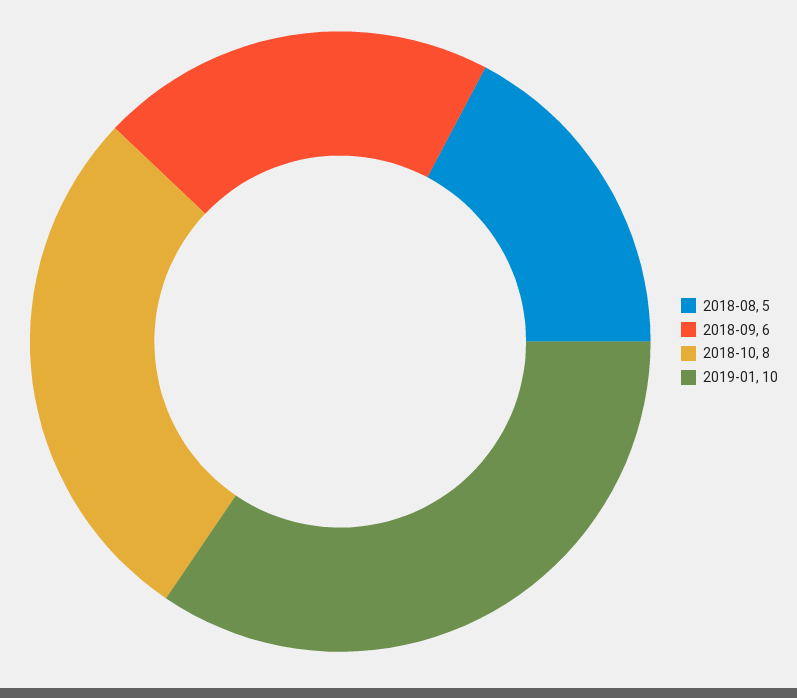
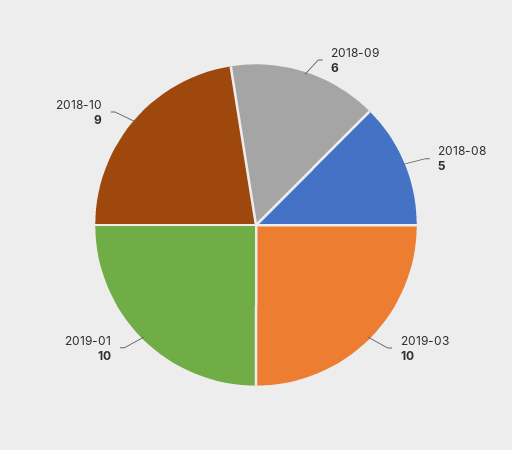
2018-10: 8 -> 9
2019-03: none -> 10

